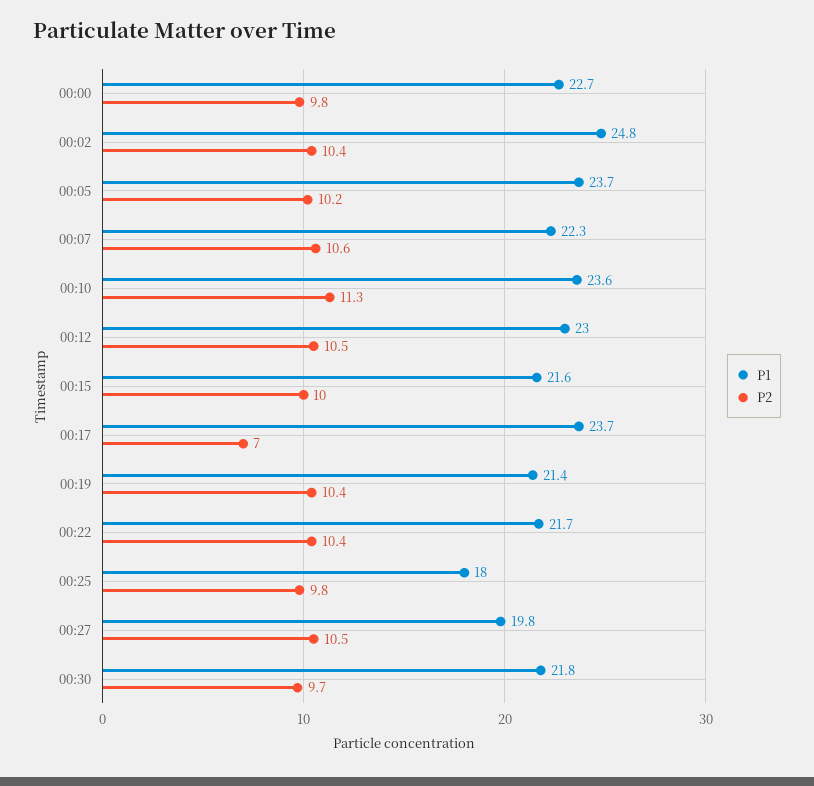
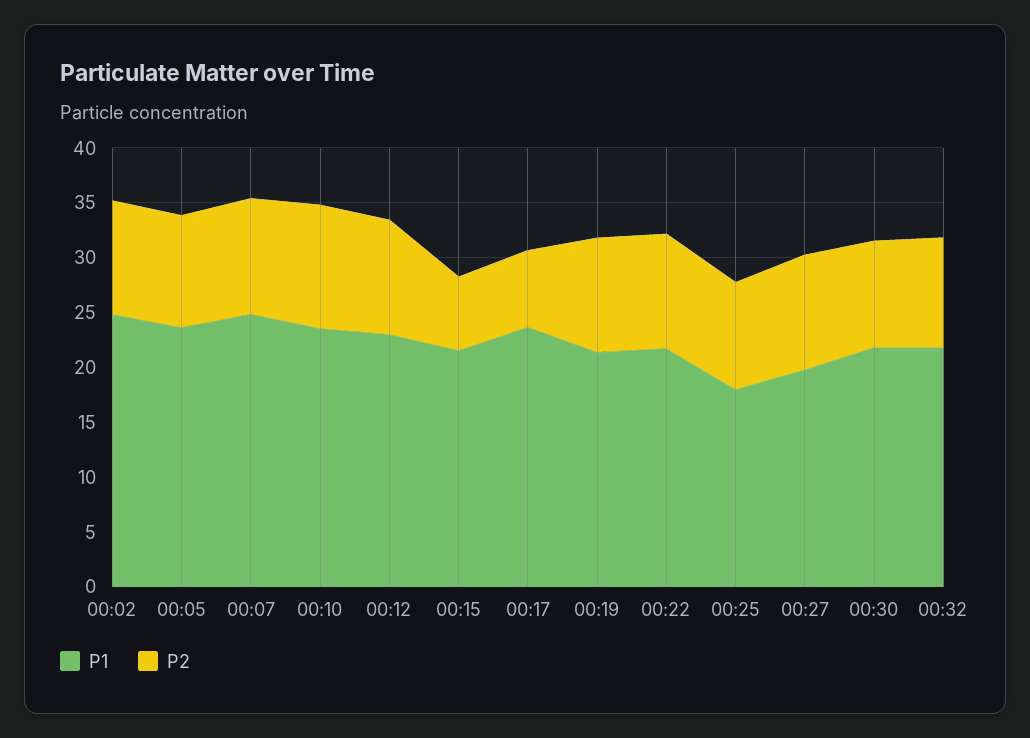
P1, 00:00: 22.7 -> none
P2, 00:00: 9.8 -> none
P1, 00:07: 22.3 -> 25
P2, 00:15: 10 -> 7
P1, 00:32: none -> 22
P2, 00:32: none -> 10

